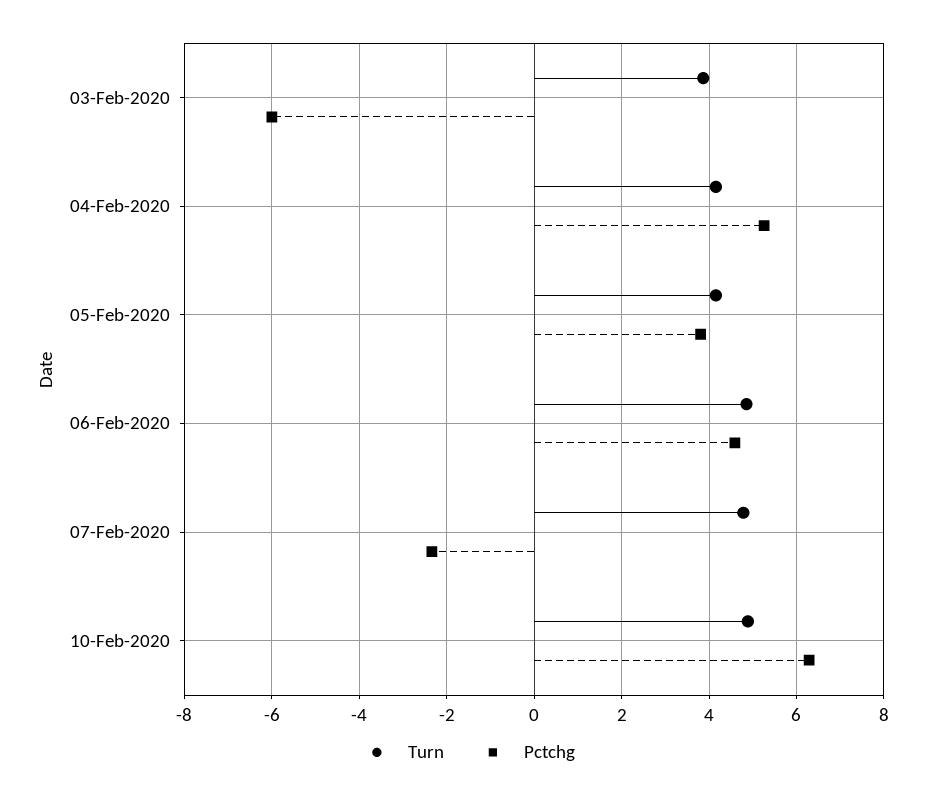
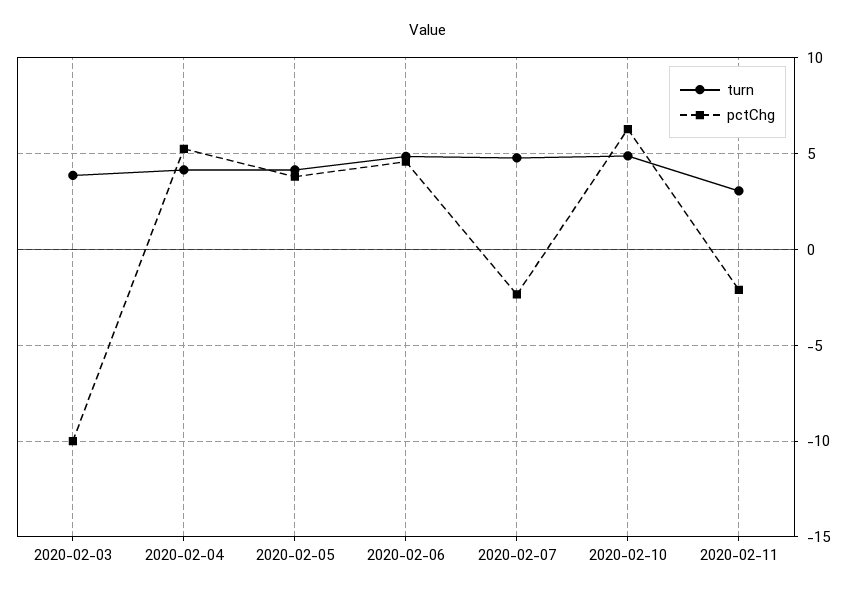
Pctchg, 03-Feb-2020: -6 -> -10
Turn, 2020-02-11: none -> 3
Pctchg, 2020-02-11: none -> -2

